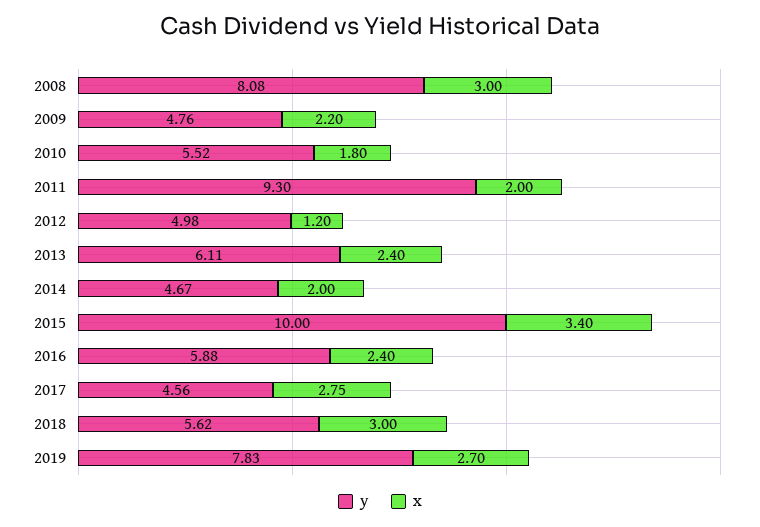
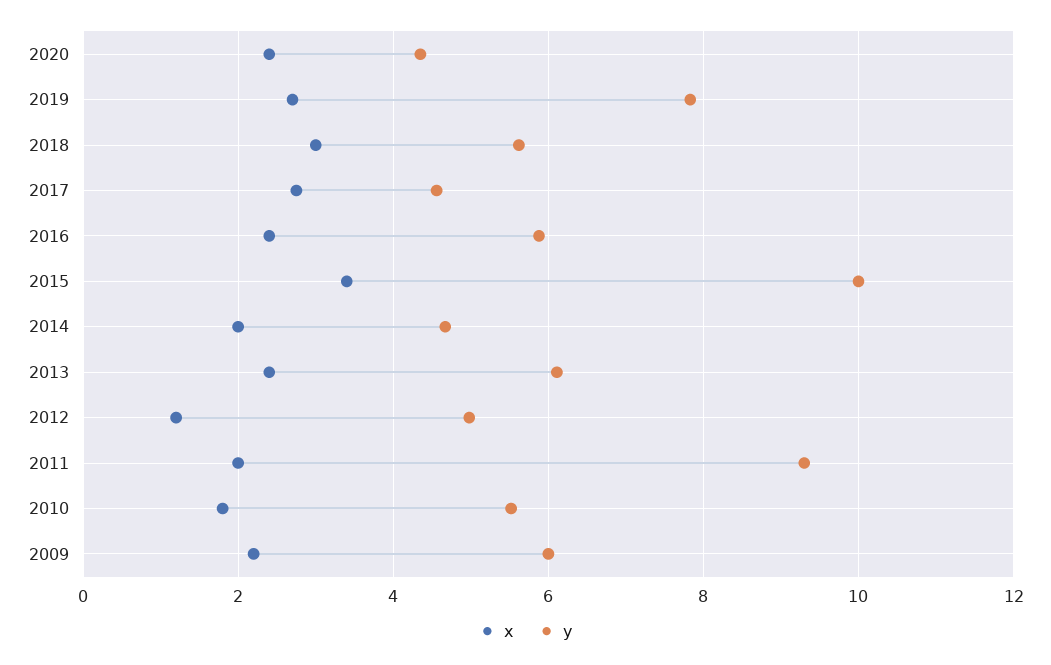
y, 2008: 8.08 -> none
x, 2008: 3 -> none
y, 2009: 4.76 -> 6
x, 2020: none -> 2.4
y, 2020: none -> 4.4

